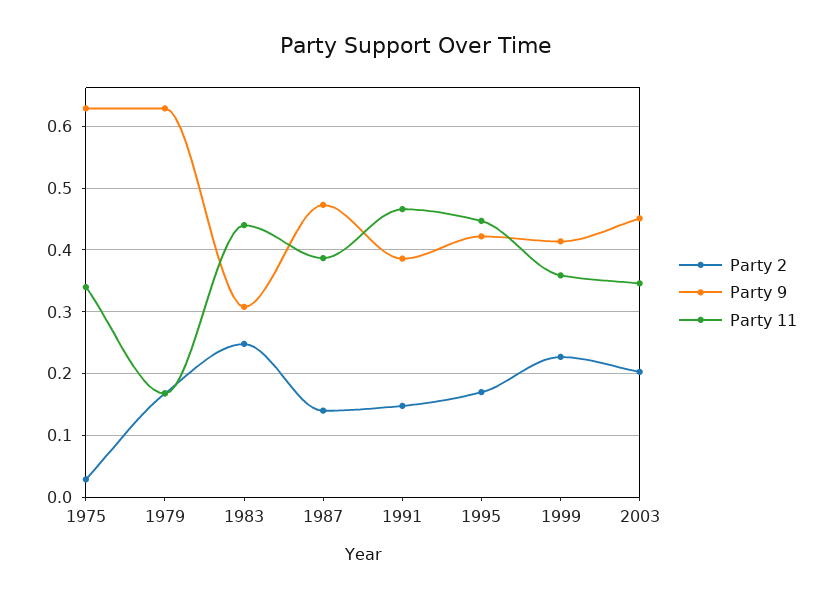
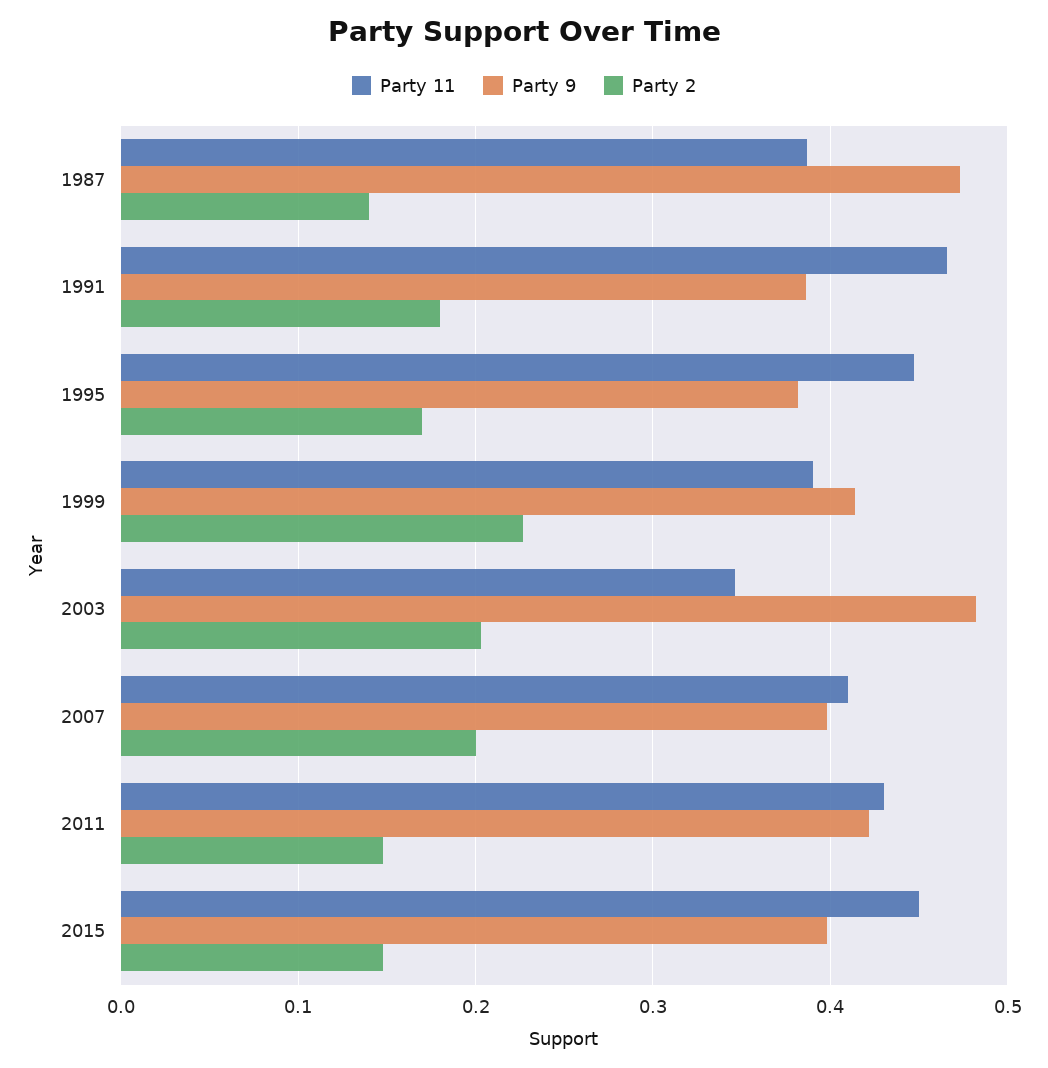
Party 2, 1975: 0.03 -> none
Party 9, 1975: 0.63 -> none
Party 11, 1975: 0.34 -> none
Party 2, 1979: 0.17 -> none
Party 9, 1979: 0.63 -> none
Party 11, 1979: 0.17 -> none
Party 2, 1983: 0.25 -> none
Party 9, 1983: 0.31 -> none
Party 11, 1983: 0.44 -> none
Party 2, 1991: 0.15 -> 0.18
Party 9, 1995: 0.42 -> 0.38
Party 11, 1999: 0.36 -> 0.39
Party 9, 2003: 0.45 -> 0.48
Party 11, 2007: none -> 0.41
Party 9, 2007: none -> 0.4
Party 2, 2007: none -> 0.2
Party 11, 2011: none -> 0.43
Party 9, 2011: none -> 0.42
Party 2, 2011: none -> 0.15
Party 11, 2015: none -> 0.45
Party 9, 2015: none -> 0.4
Party 2, 2015: none -> 0.15

